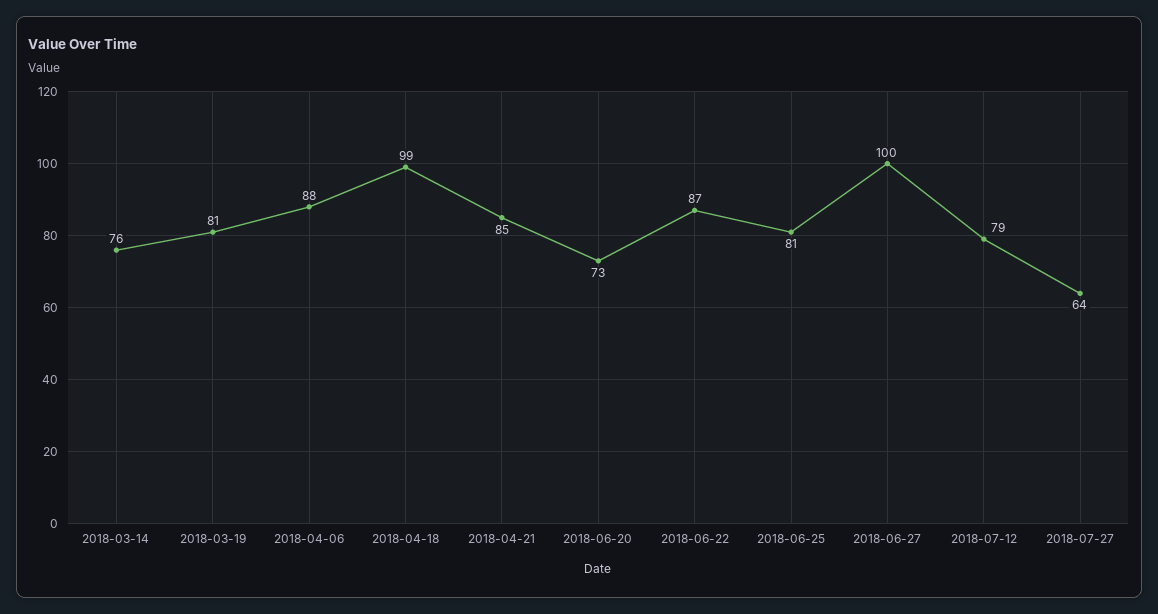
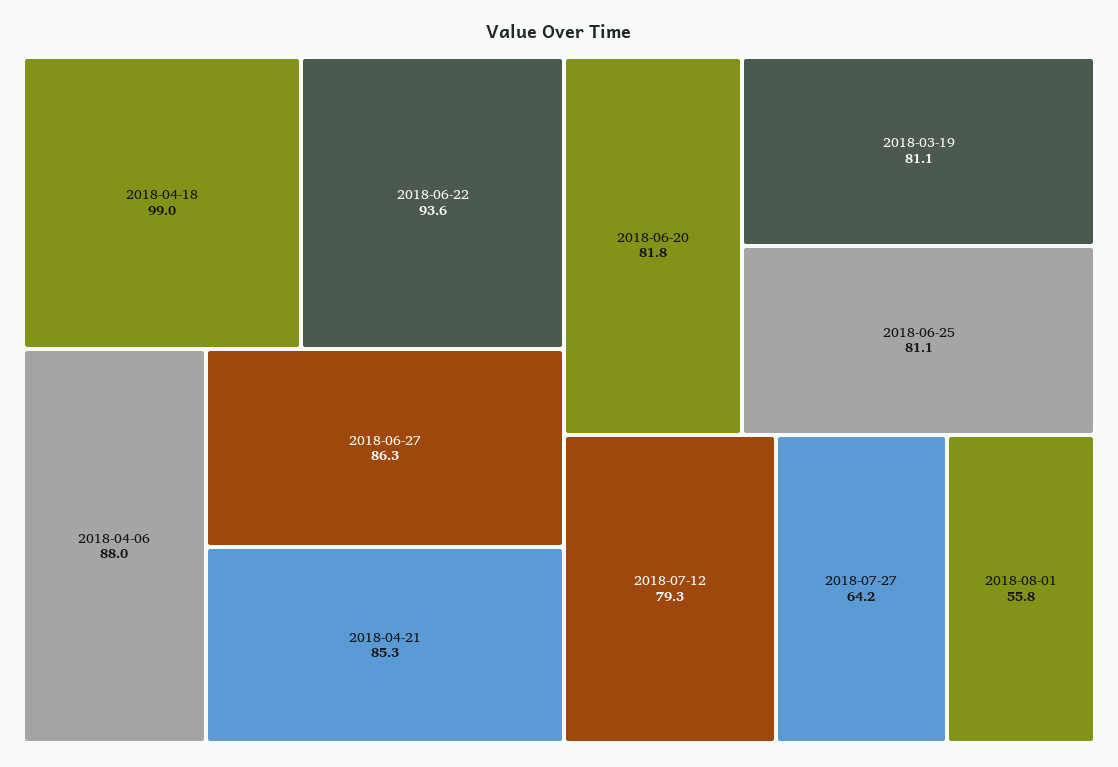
2018-03-14: 76 -> none
2018-06-20: 73 -> 81.8
2018-06-22: 87 -> 93.6
2018-06-27: 100 -> 86.3
2018-08-01: none -> 55.8

